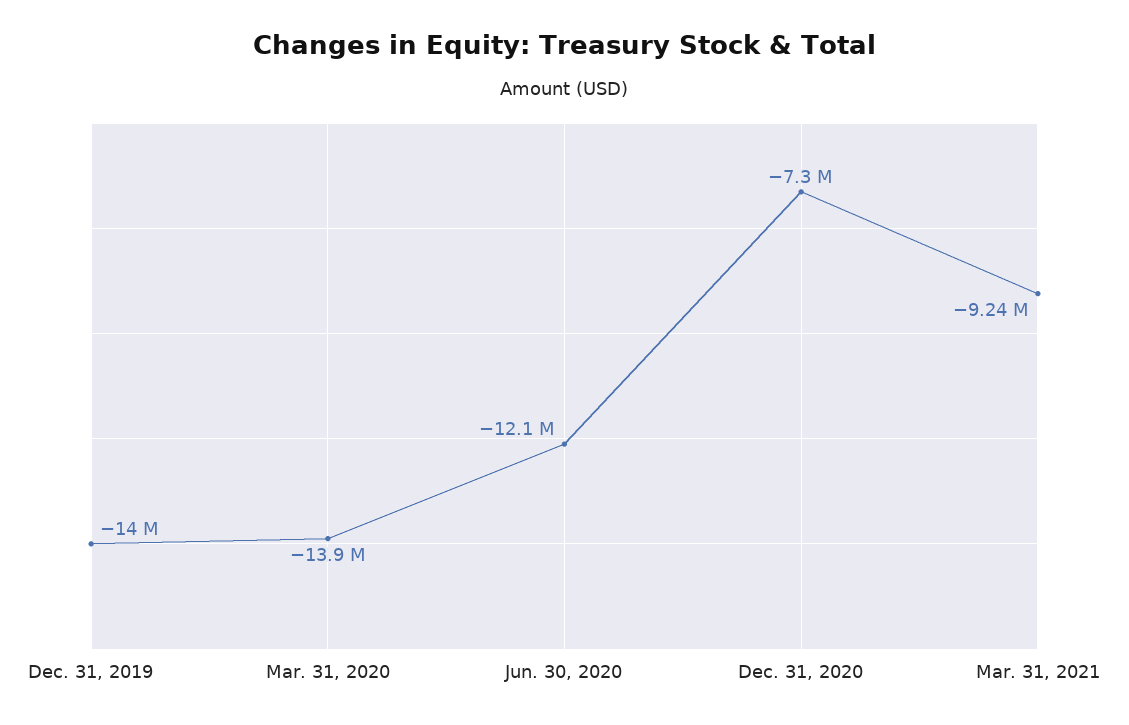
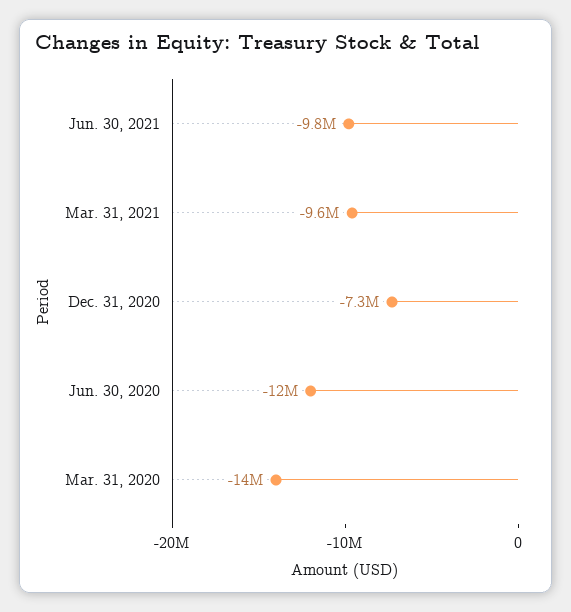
Dec. 31, 2019: -14000000 -> none
Mar. 31, 2021: -9240000 -> -9600000
Jun. 30, 2021: none -> -9800000

